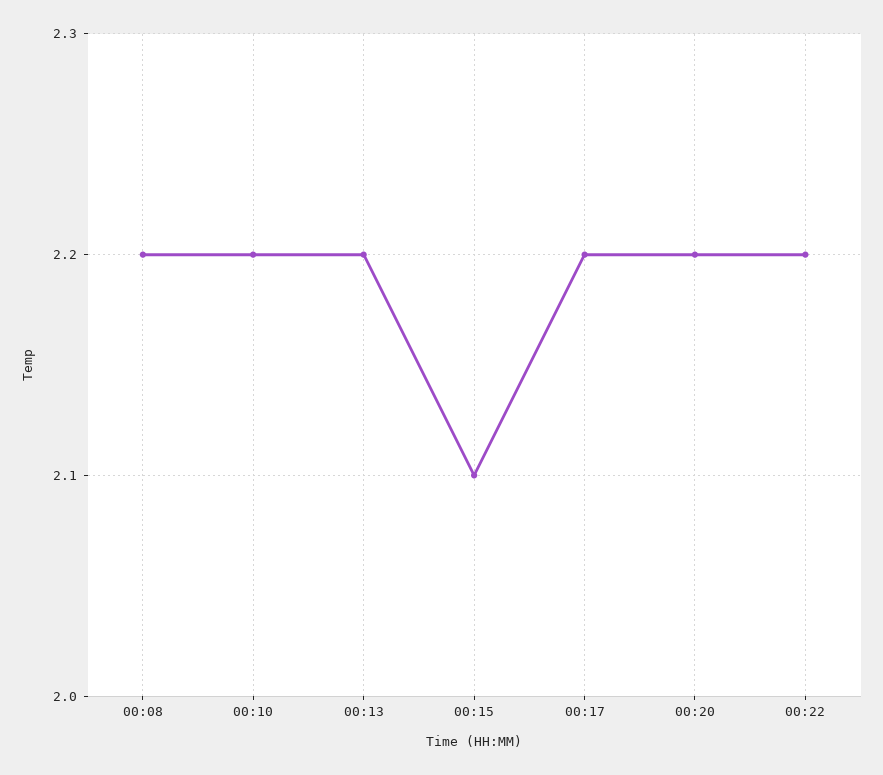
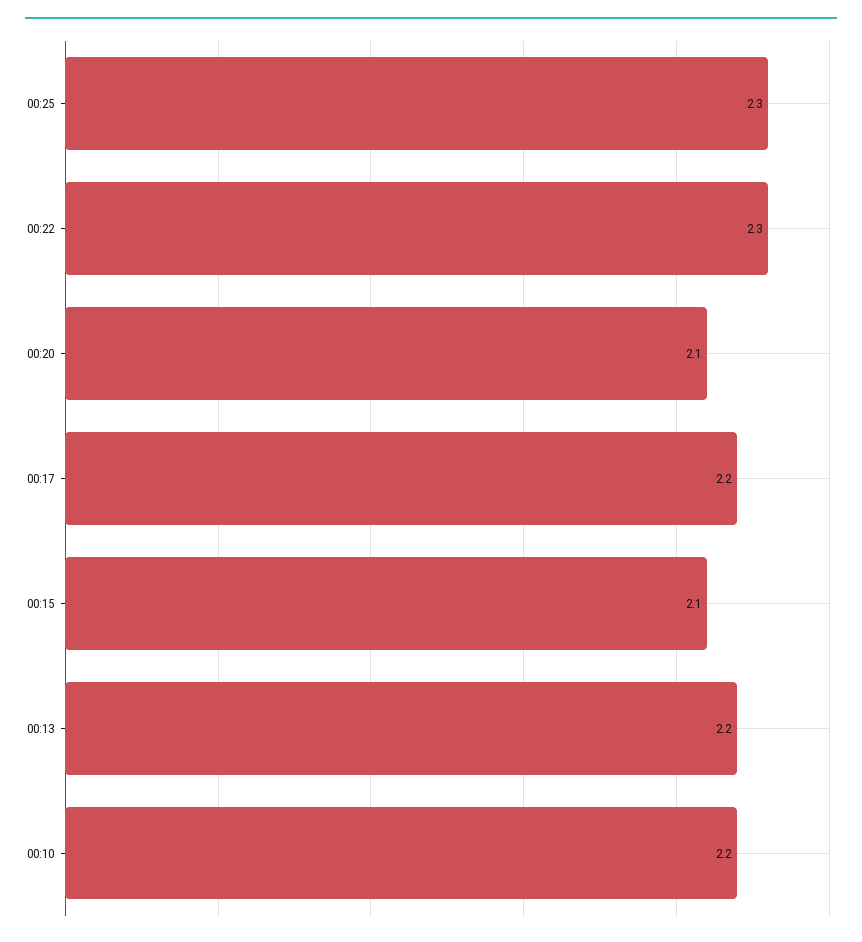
00:08: 2.2 -> none
00:20: 2.2 -> 2.1
00:22: 2.2 -> 2.3
00:25: none -> 2.3

